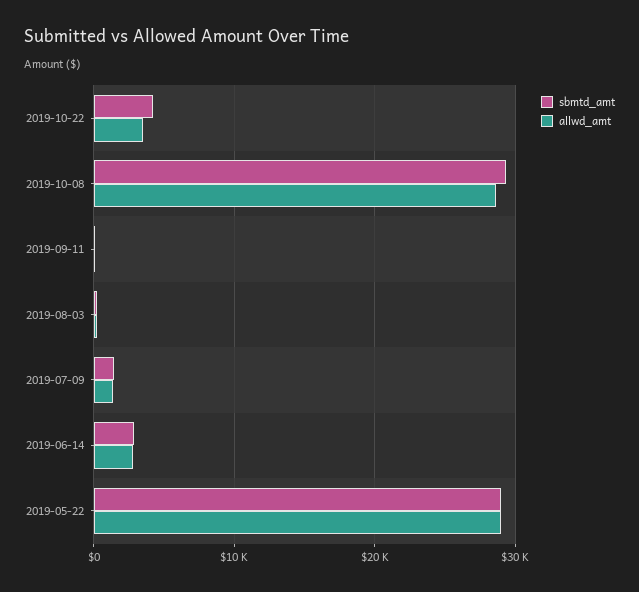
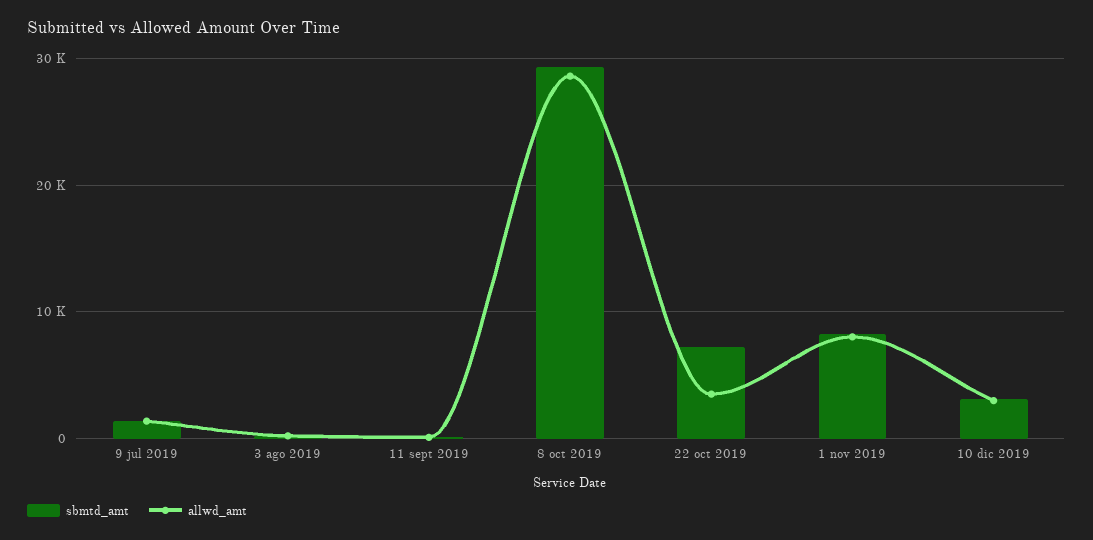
sbmtd_amt, 2019-10-22: 4000 -> 7000
sbmtd_amt, 2019-06-14: 3000 -> none
allwd_amt, 2019-06-14: 3000 -> none
sbmtd_amt, 2019-05-22: 29000 -> none
allwd_amt, 2019-05-22: 29000 -> none
sbmtd_amt, 1 nov 2019: none -> 8000
allwd_amt, 1 nov 2019: none -> 8000
sbmtd_amt, 10 dic 2019: none -> 3000
allwd_amt, 10 dic 2019: none -> 3000

